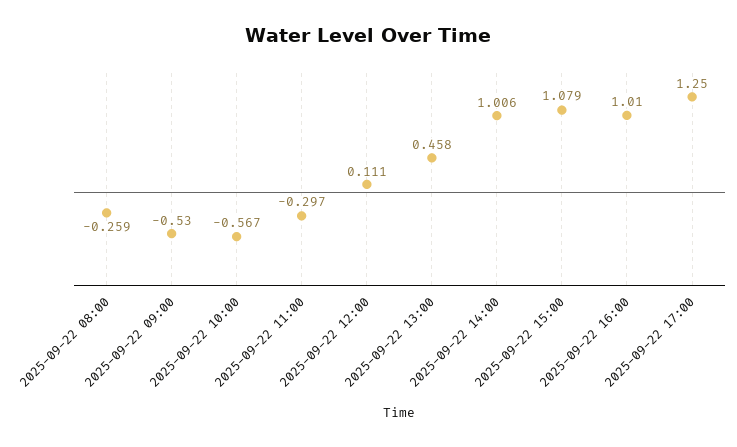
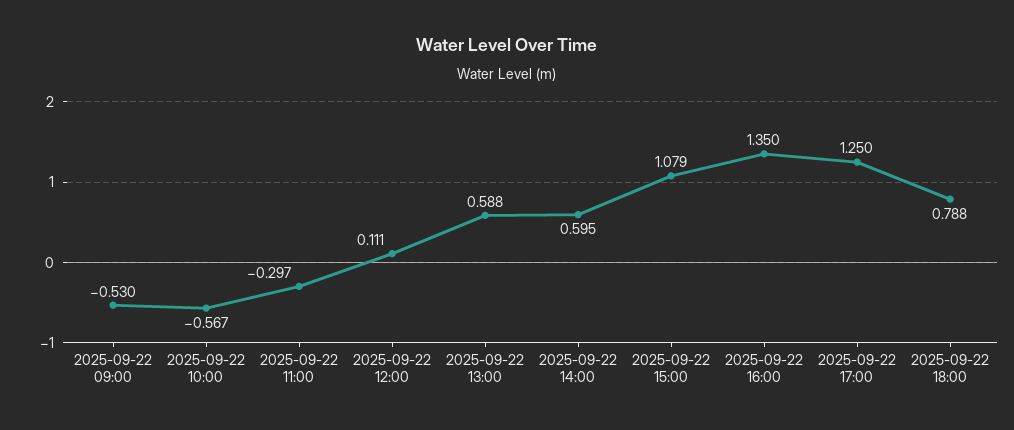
2025-09-22 08:00: -0.259 -> none
2025-09-22 13:00: 0.458 -> 0.588
2025-09-22 14:00: 1.006 -> 0.595
2025-09-22 16:00: 1.01 -> 1.35
2025-09-22 18:00: none -> 0.788

